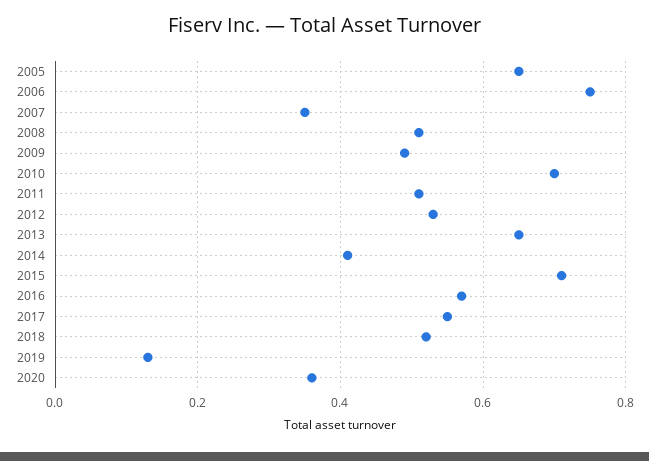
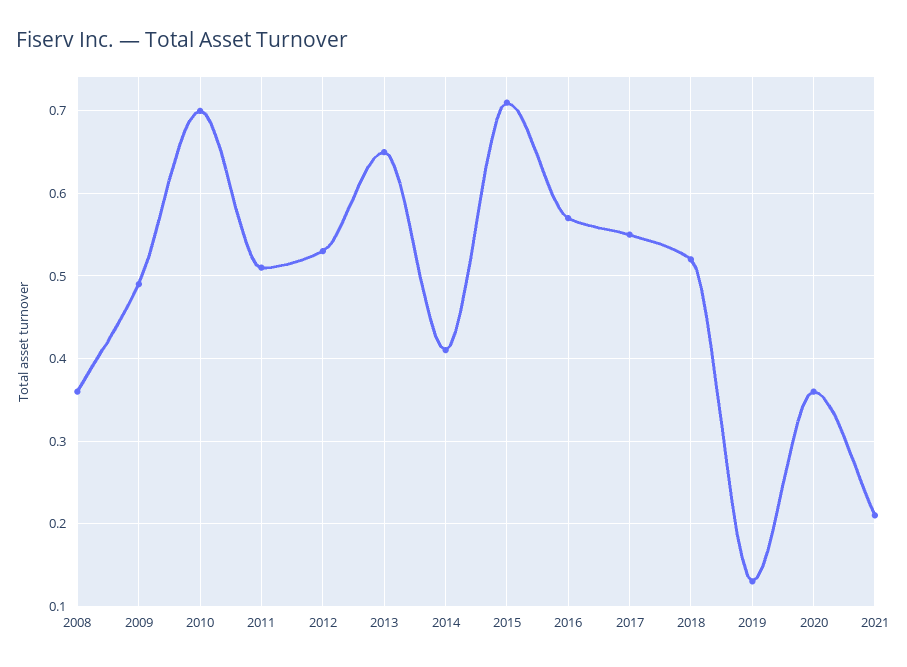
2005: 0.65 -> none
2006: 0.75 -> none
2007: 0.35 -> none
2008: 0.5 -> 0.36
2021: none -> 0.21

